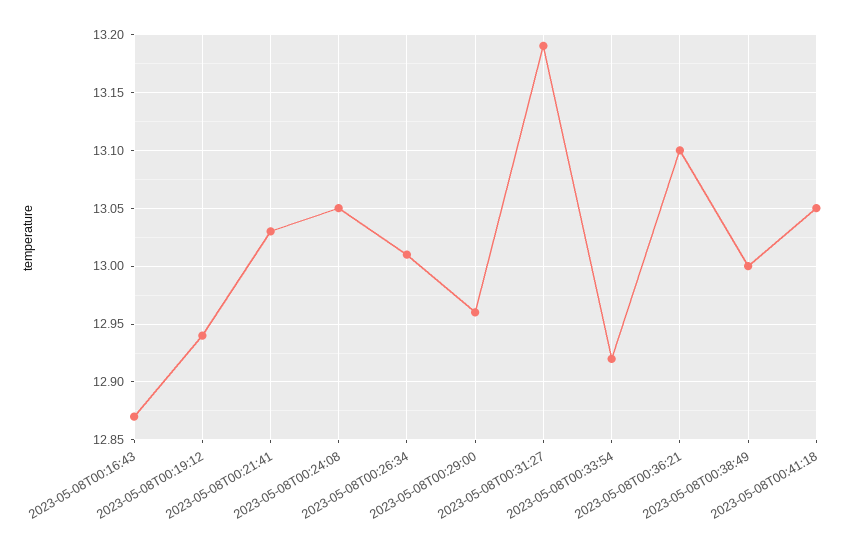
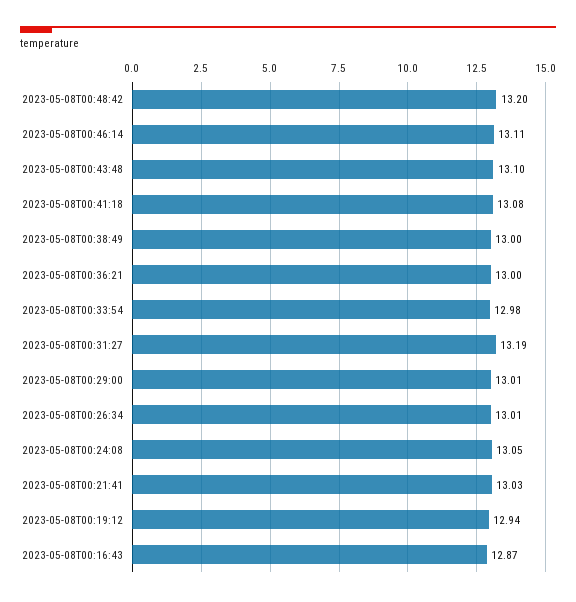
2023-05-08T00:29:00: 12.96 -> 13.01
2023-05-08T00:33:54: 12.92 -> 12.98
2023-05-08T00:36:21: 13.1 -> 13
2023-05-08T00:41:18: 13.05 -> 13.08
2023-05-08T00:48:42: none -> 13.2
2023-05-08T00:46:14: none -> 13.11
2023-05-08T00:43:48: none -> 13.1

